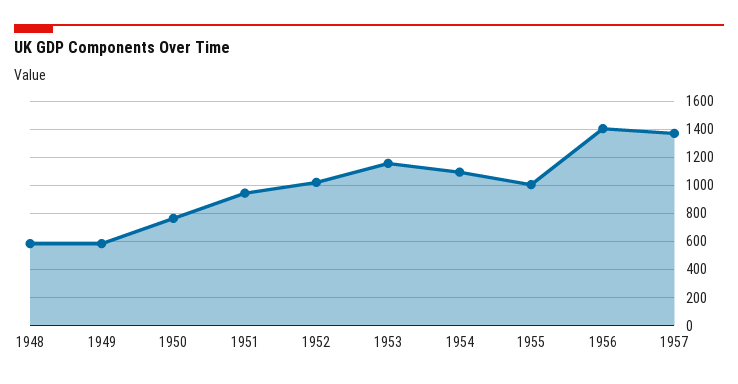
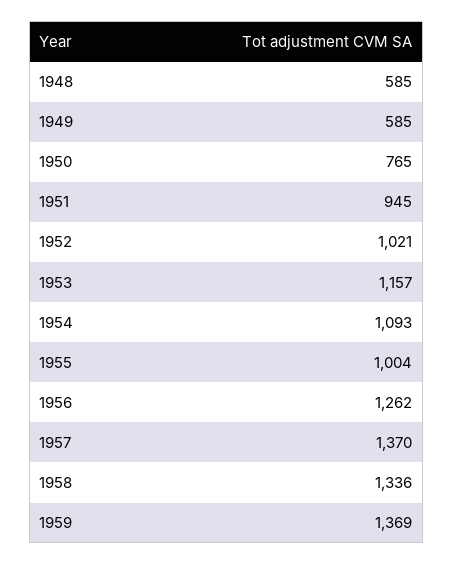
1956: 1400 -> 1262
1958: none -> 1336
1959: none -> 1369

